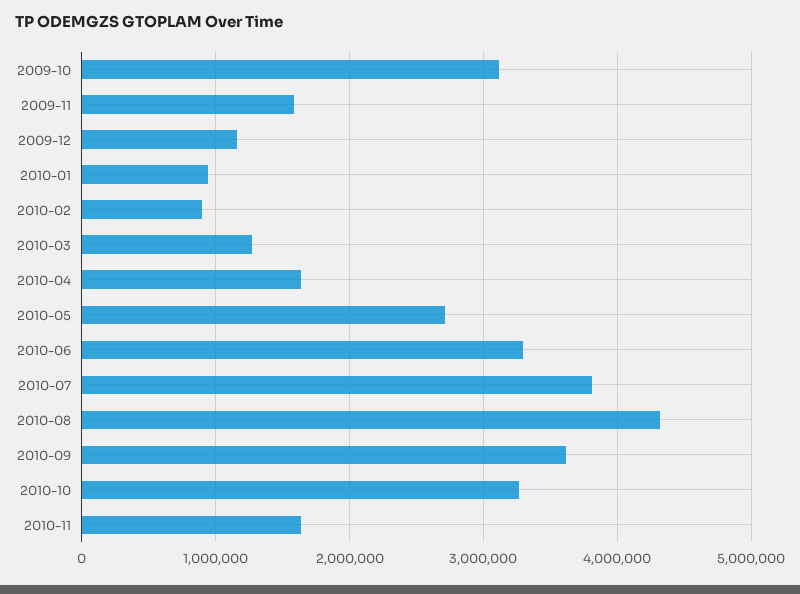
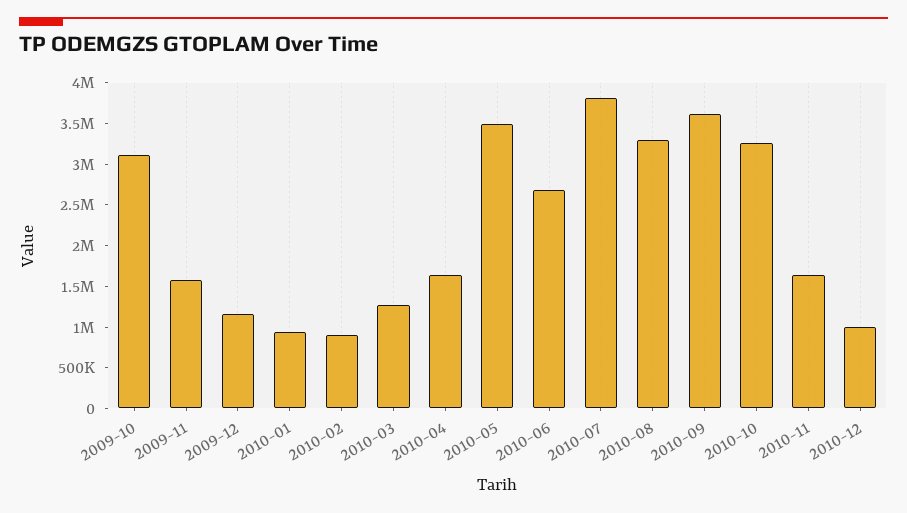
2010-05: 2700000 -> 3500000
2010-06: 3300000 -> 2700000
2010-08: 4300000 -> 3300000
2010-12: none -> 1000000

